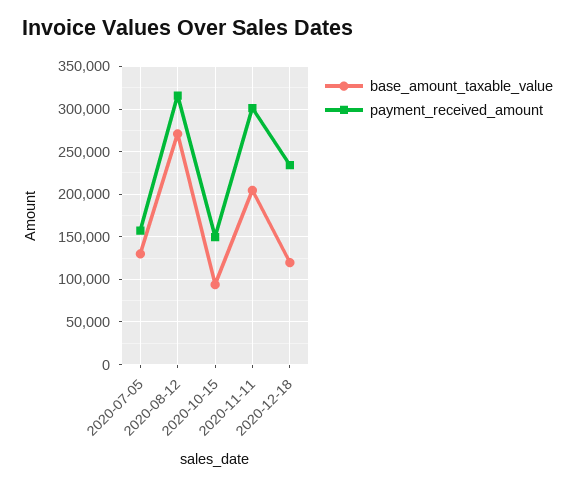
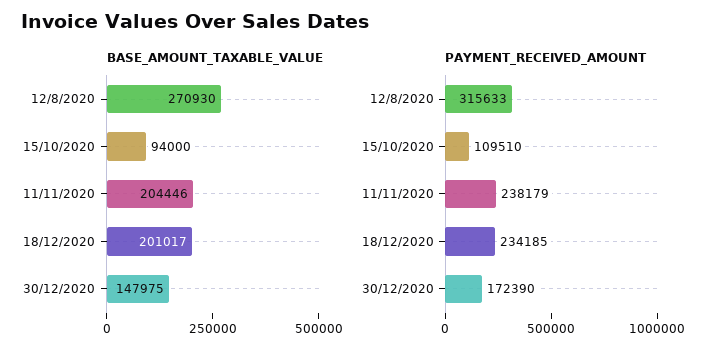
base_amount_taxable_value, 2020-07-05: 130000 -> none
payment_received_amount, 2020-07-05: 160000 -> none
payment_received_amount, 2020-10-15: 150000 -> 109510
payment_received_amount, 2020-11-11: 300000 -> 238179
base_amount_taxable_value, 2020-12-18: 120000 -> 201017
base_amount_taxable_value, 30/12/2020: none -> 147975
payment_received_amount, 30/12/2020: none -> 172390

